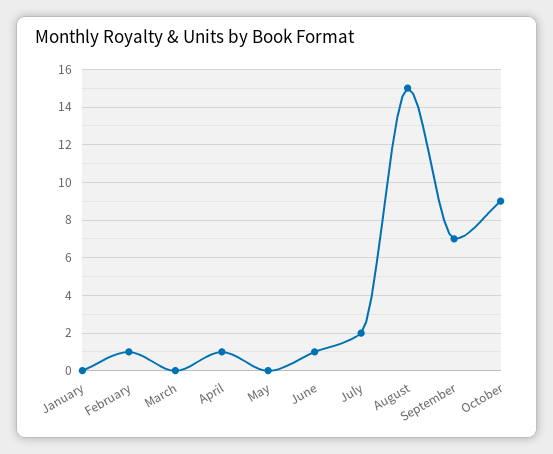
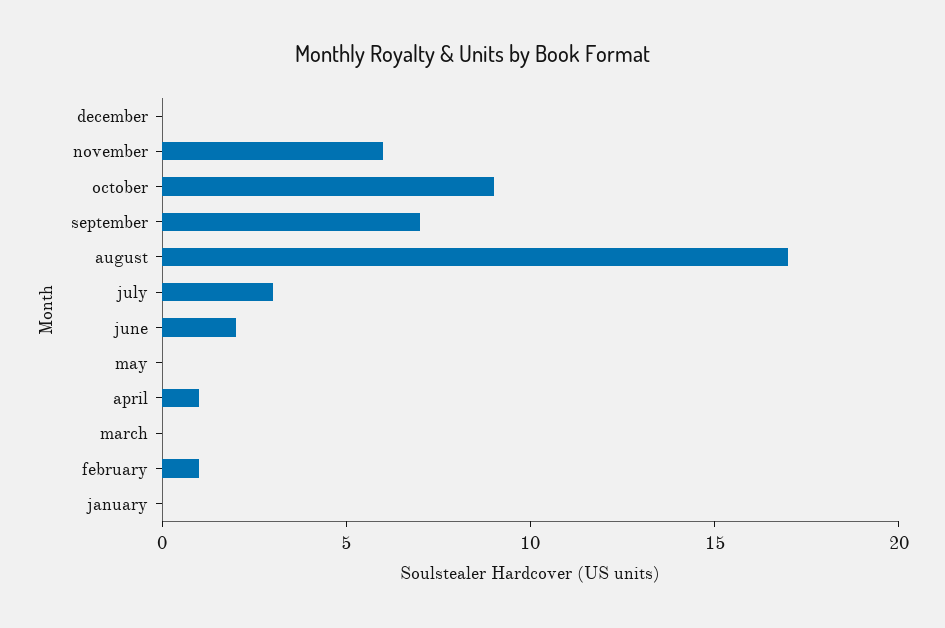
June: 1 -> 2
July: 2 -> 3
August: 15 -> 17
december: none -> 0
november: none -> 6

